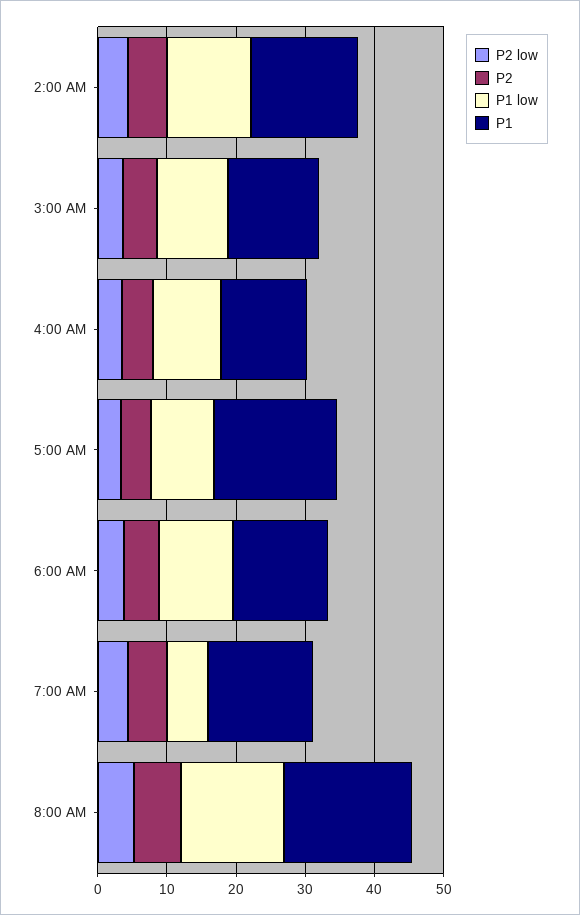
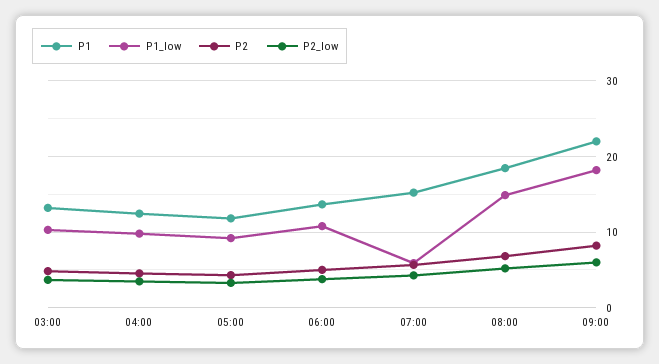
P2 low, 2:00 AM: 4 -> none
P2, 2:00 AM: 6 -> none
P1 low, 2:00 AM: 12 -> none
P1, 2:00 AM: 16 -> none
P1, 5:00 AM: 18 -> 12
P1, 09:00: none -> 22
P1 low, 09:00: none -> 18
P2, 09:00: none -> 8
P2 low, 09:00: none -> 6

